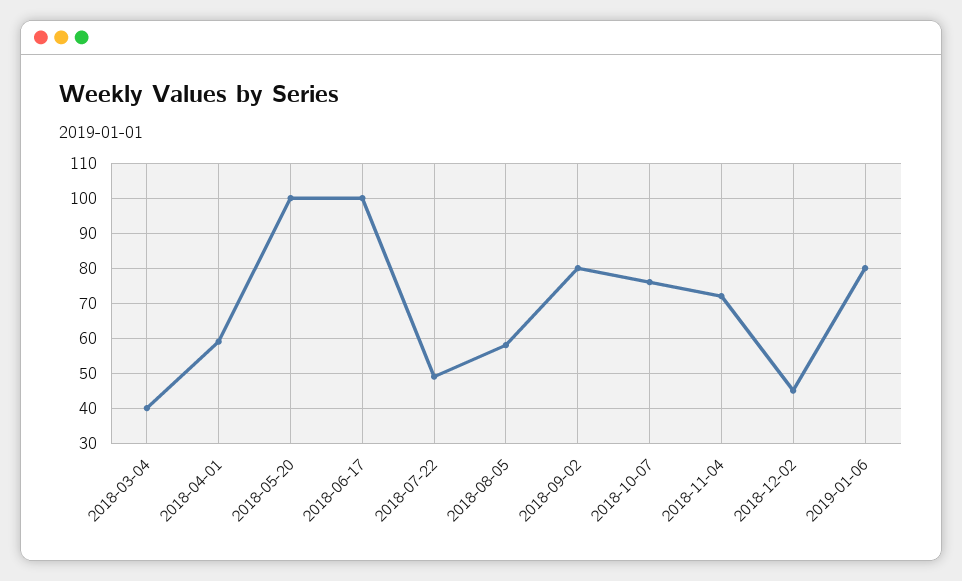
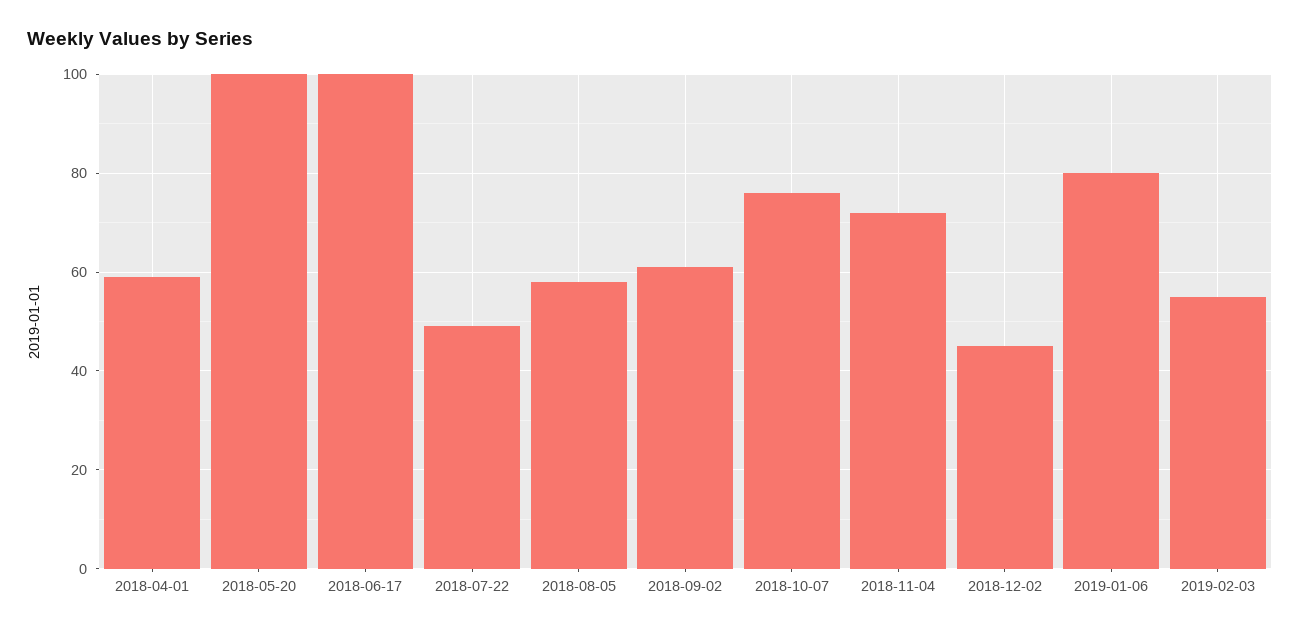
2018-03-04: 40 -> none
2018-09-02: 80 -> 60
2019-02-03: none -> 55

